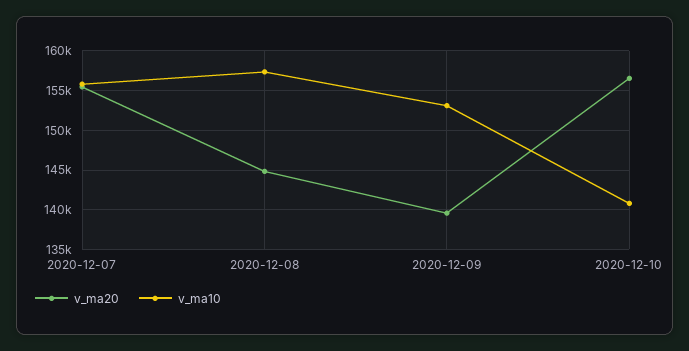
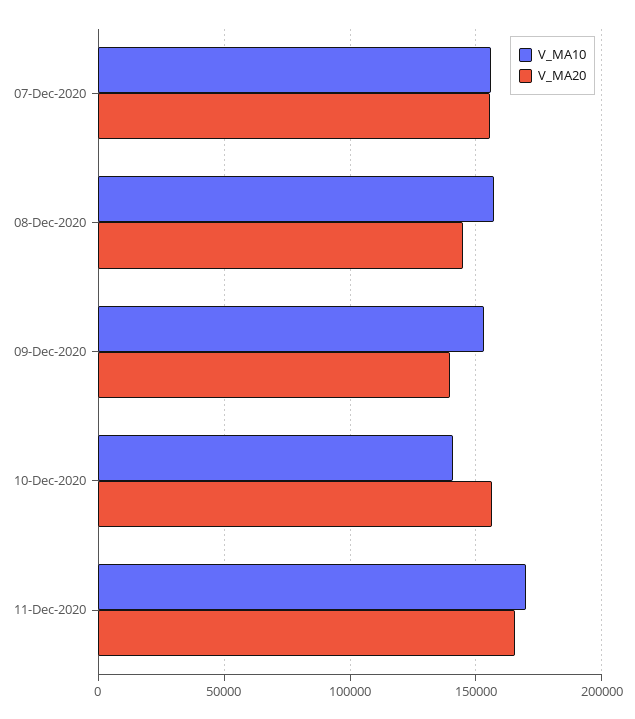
v_ma10, 11-Dec-2020: none -> 170000
v_ma20, 11-Dec-2020: none -> 165000

